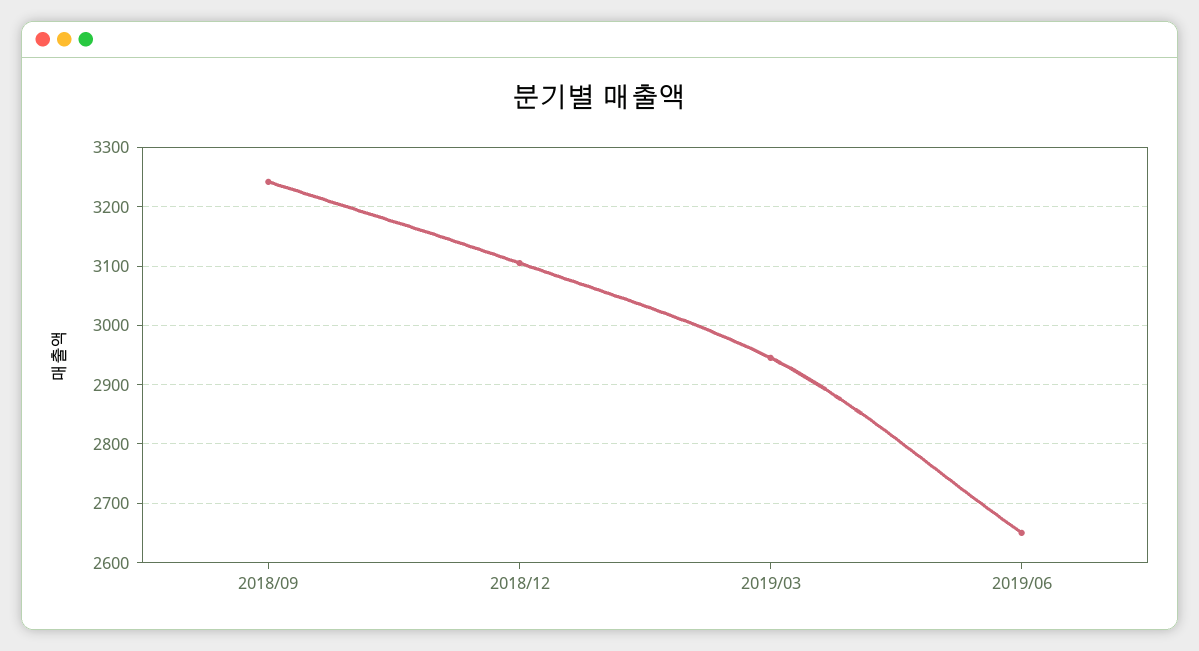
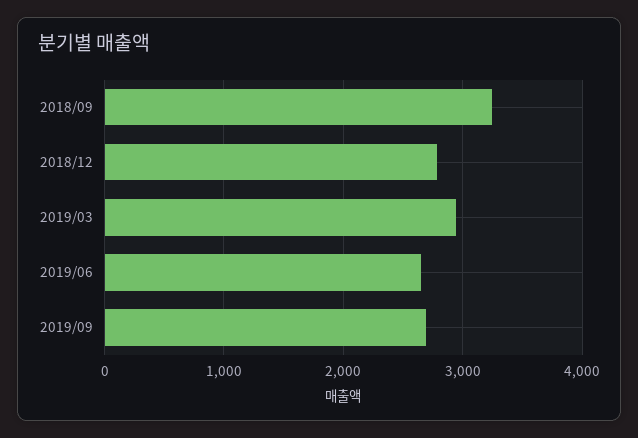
2018/12: 3100 -> 2800
2019/09: none -> 2700

